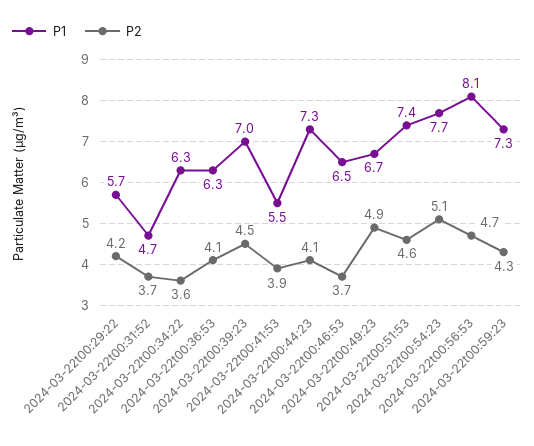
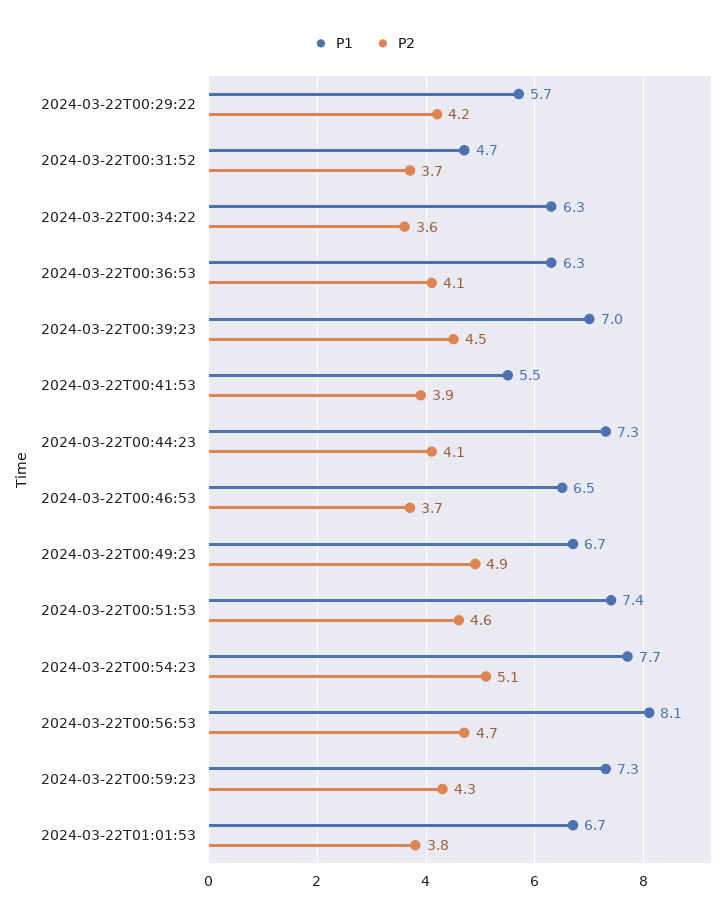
P1, 2024-03-22T01:01:53: none -> 6.7
P2, 2024-03-22T01:01:53: none -> 3.8

